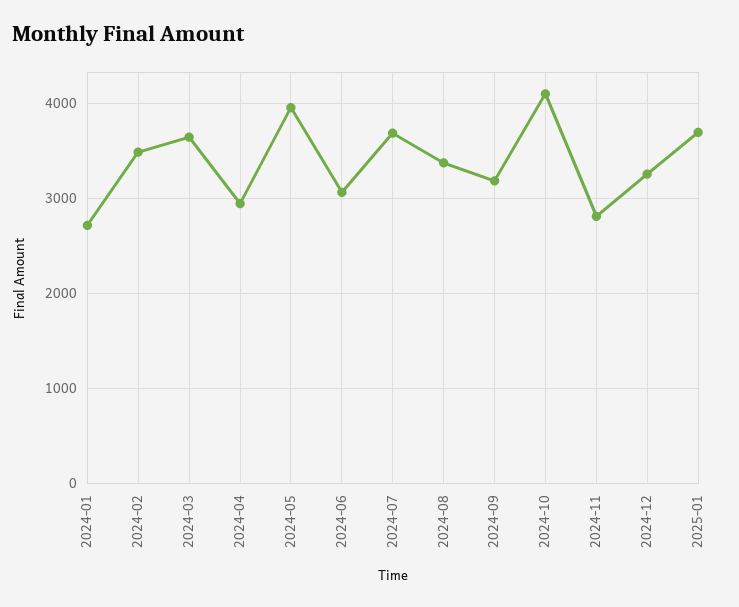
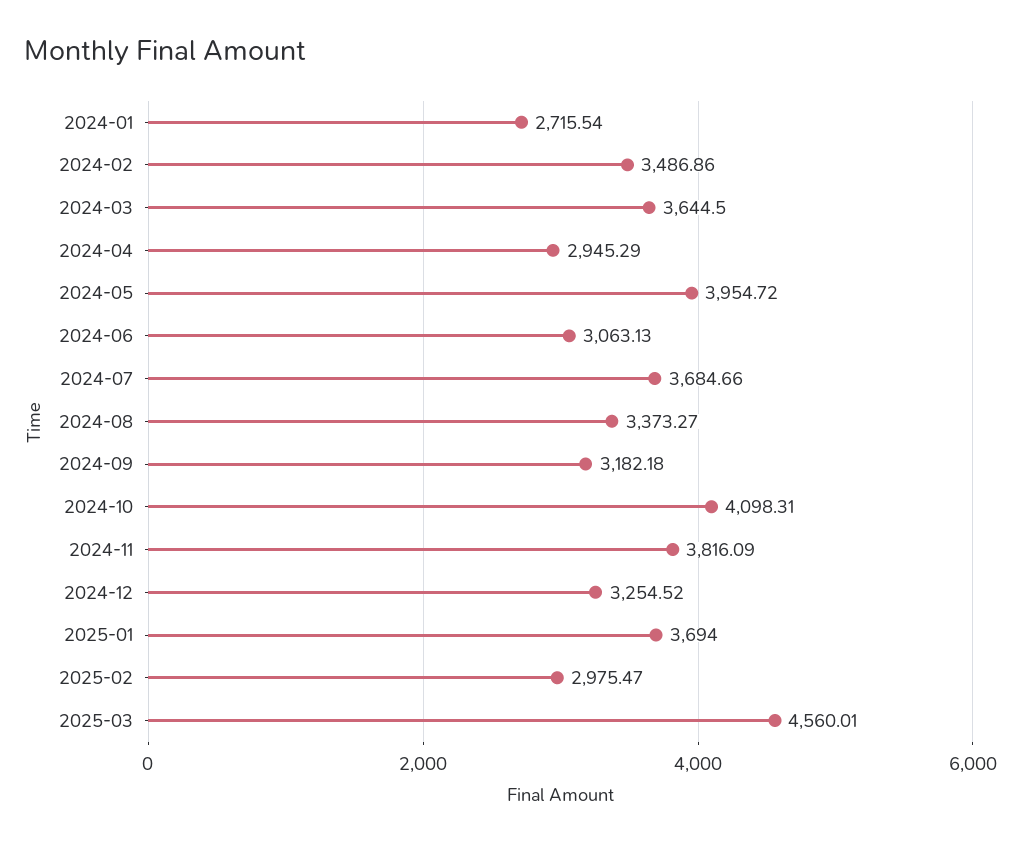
2024-11: 2800 -> 3816.09
2025-02: none -> 2975.47
2025-03: none -> 4560.01

